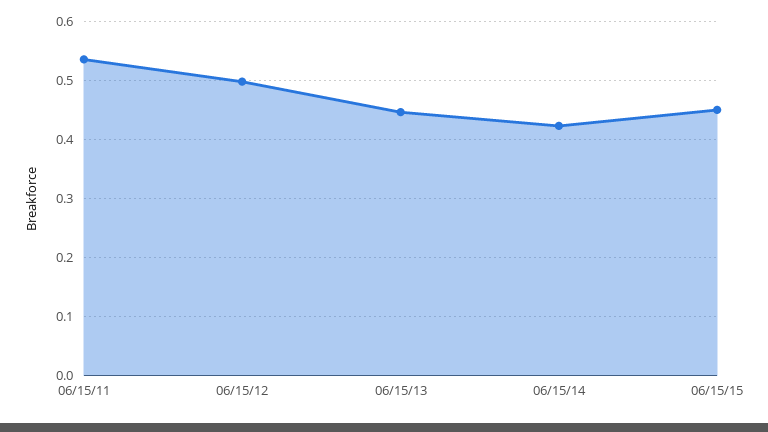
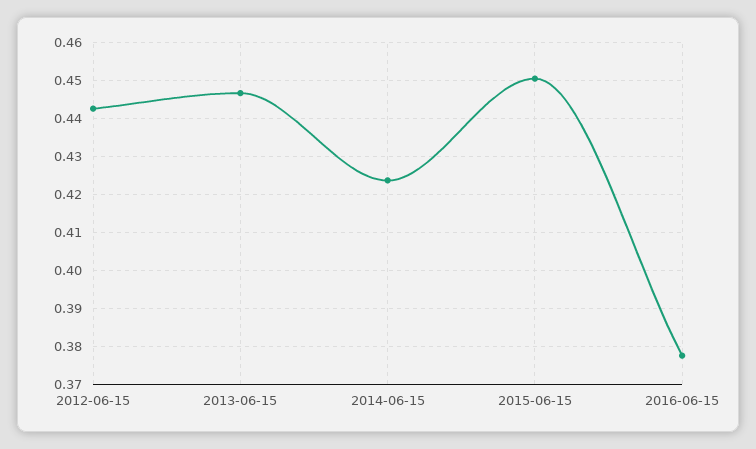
06/15/11: 0.54 -> none
06/15/12: 0.5 -> 0.442
2016-06-15: none -> 0.378

